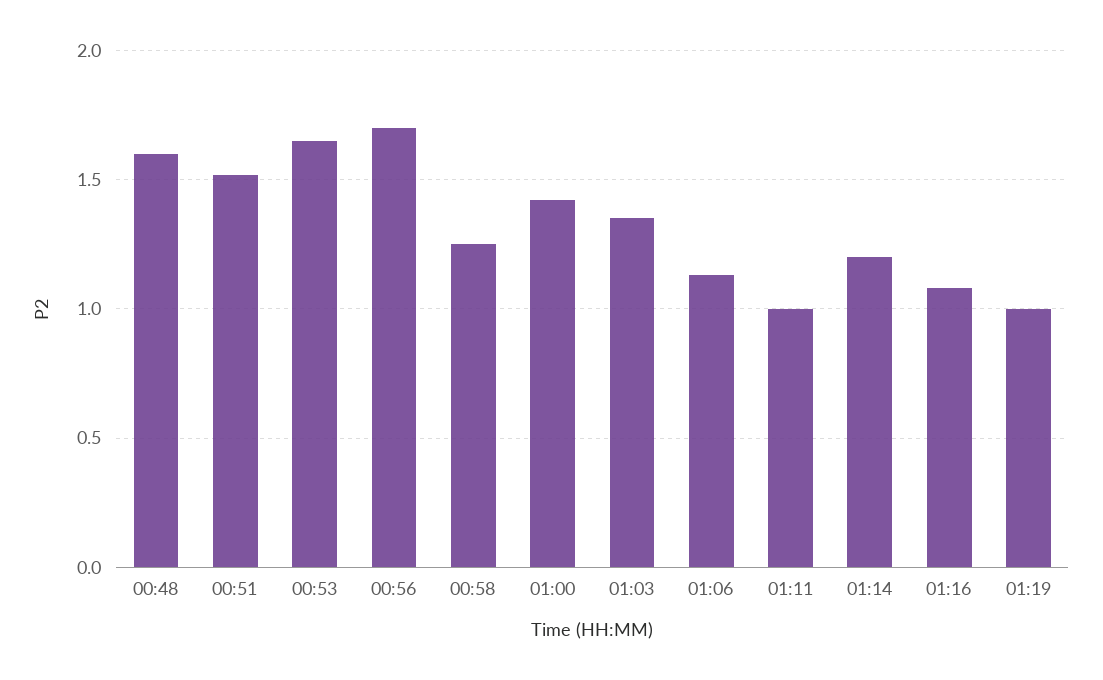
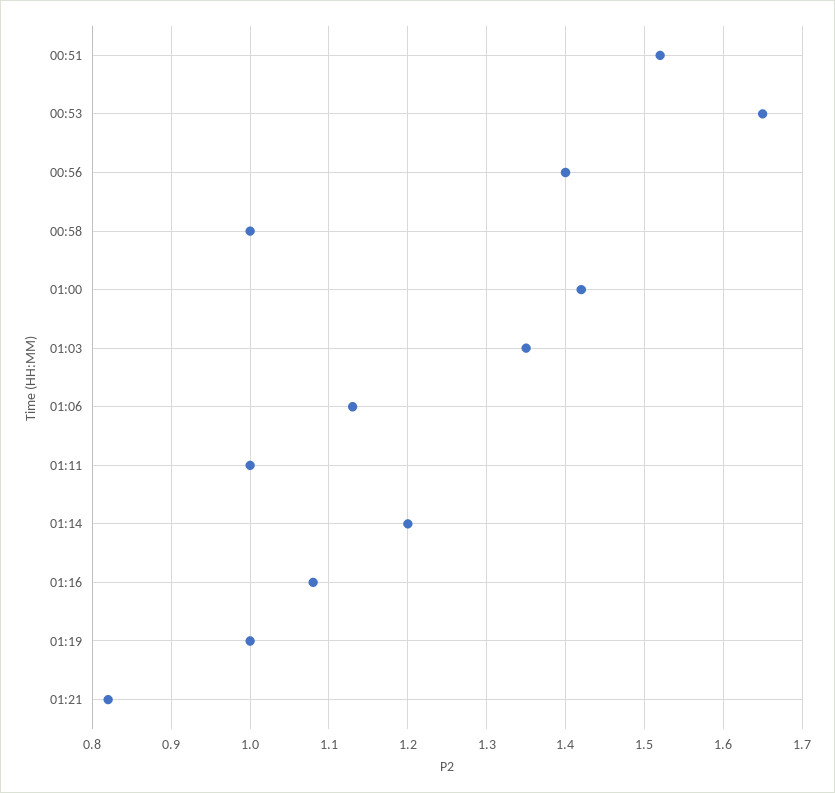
00:48: 1.6 -> none
00:56: 1.7 -> 1.4
00:58: 1.25 -> 1
01:21: none -> 0.82

